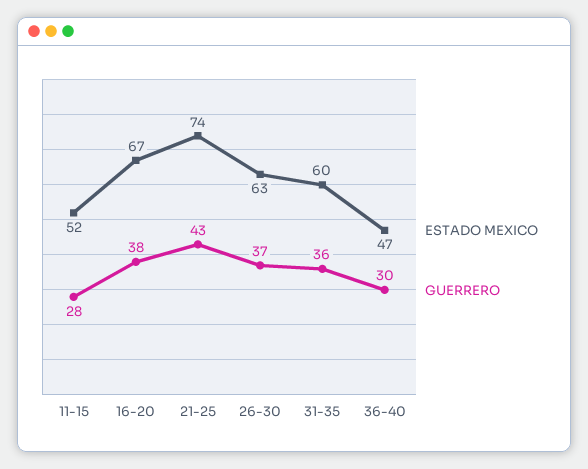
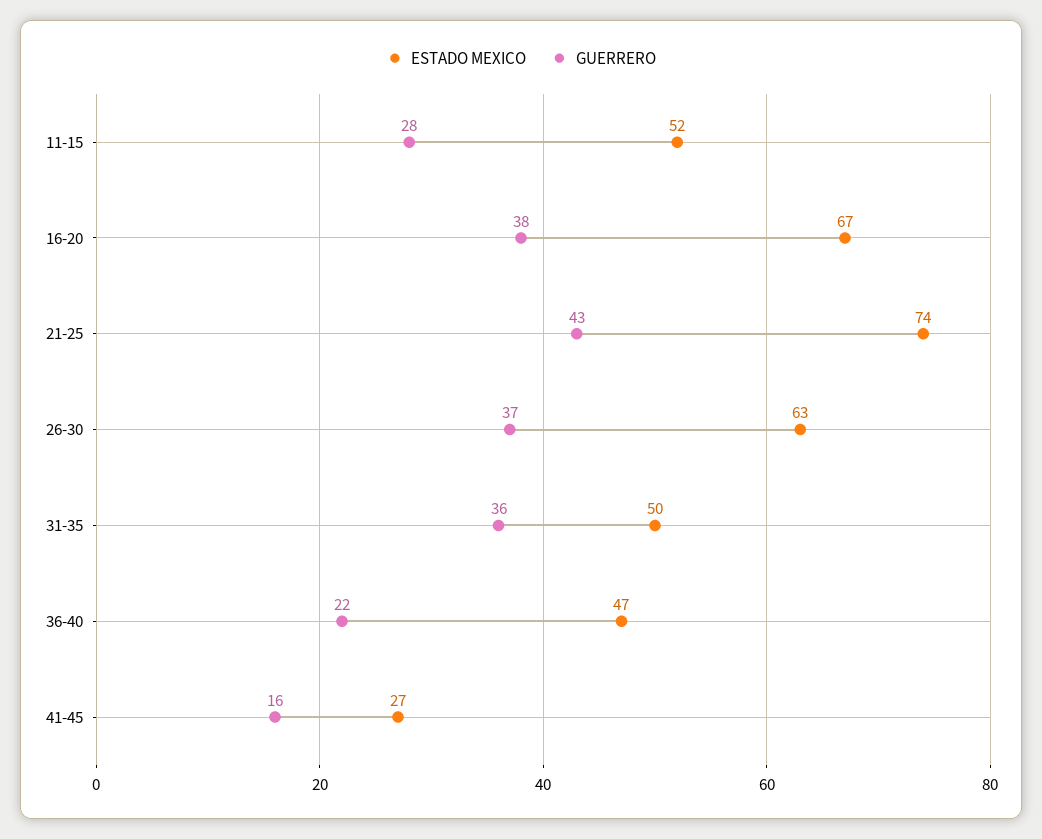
ESTADO MEXICO, 31-35: 60 -> 50
GUERRERO, 36-40: 30 -> 22
ESTADO MEXICO, 41-45: none -> 27
GUERRERO, 41-45: none -> 16

